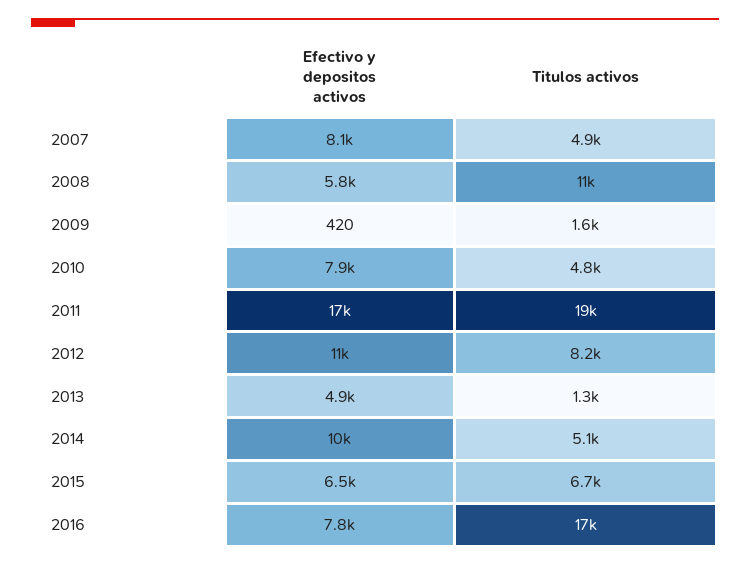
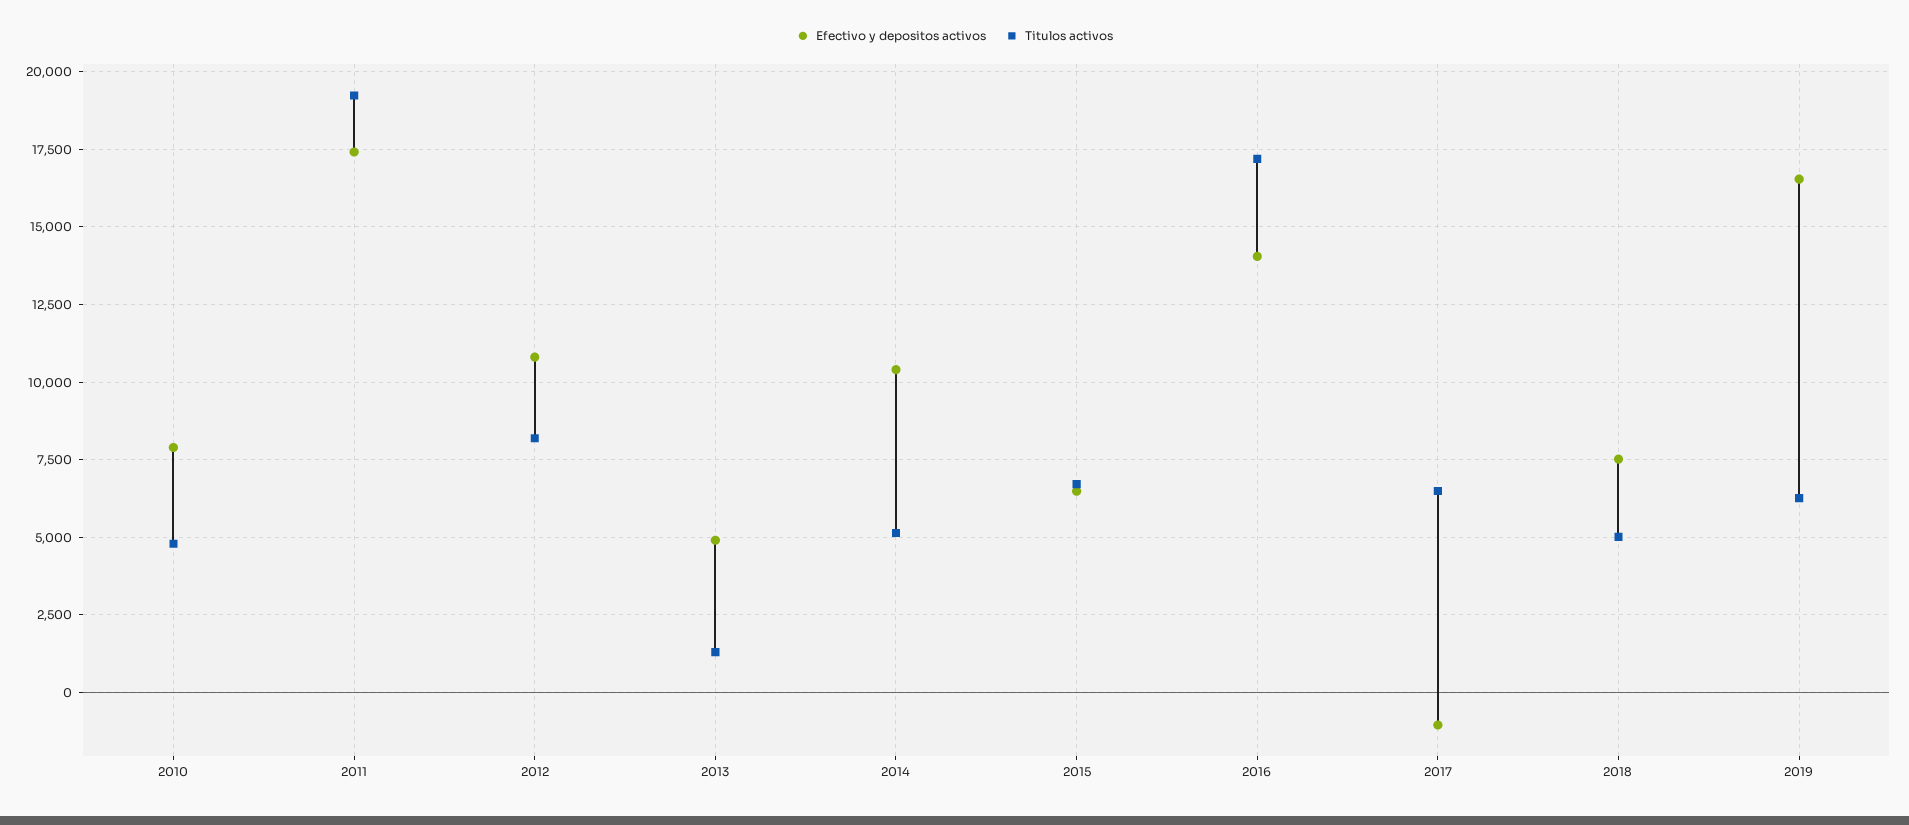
Efectivo y depositos activos, 2007: 8100 -> none
Titulos activos, 2007: 4900 -> none
Efectivo y depositos activos, 2008: 5800 -> none
Titulos activos, 2008: 11000 -> none
Efectivo y depositos activos, 2009: 420 -> none
Titulos activos, 2009: 1600 -> none
Efectivo y depositos activos, 2016: 7800 -> 14000
Efectivo y depositos activos, 2017: none -> -1000
Titulos activos, 2017: none -> 6500
Efectivo y depositos activos, 2018: none -> 7500
Titulos activos, 2018: none -> 5000
Efectivo y depositos activos, 2019: none -> 16500
Titulos activos, 2019: none -> 6250

